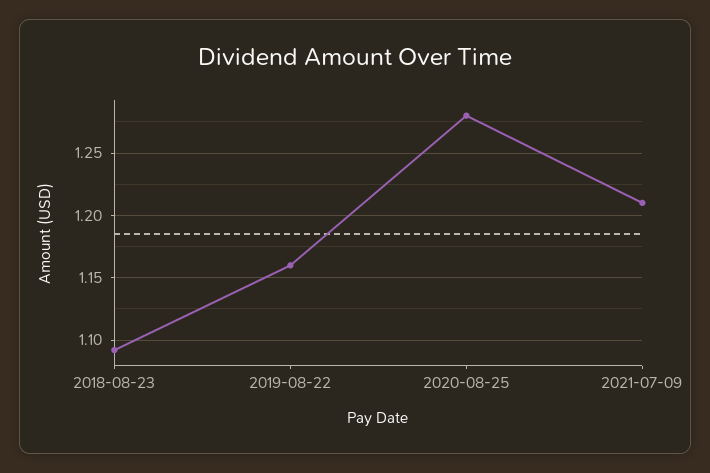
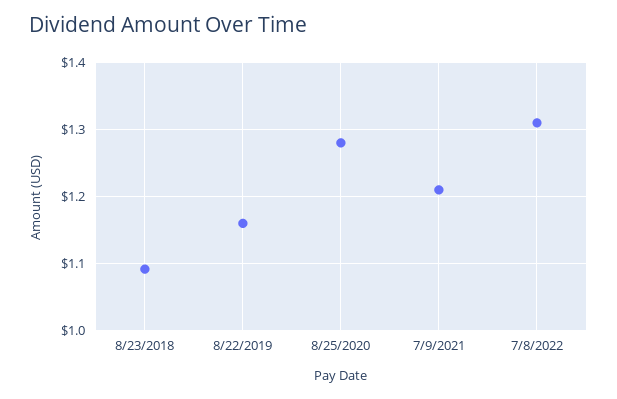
7/8/2022: none -> 1.31

